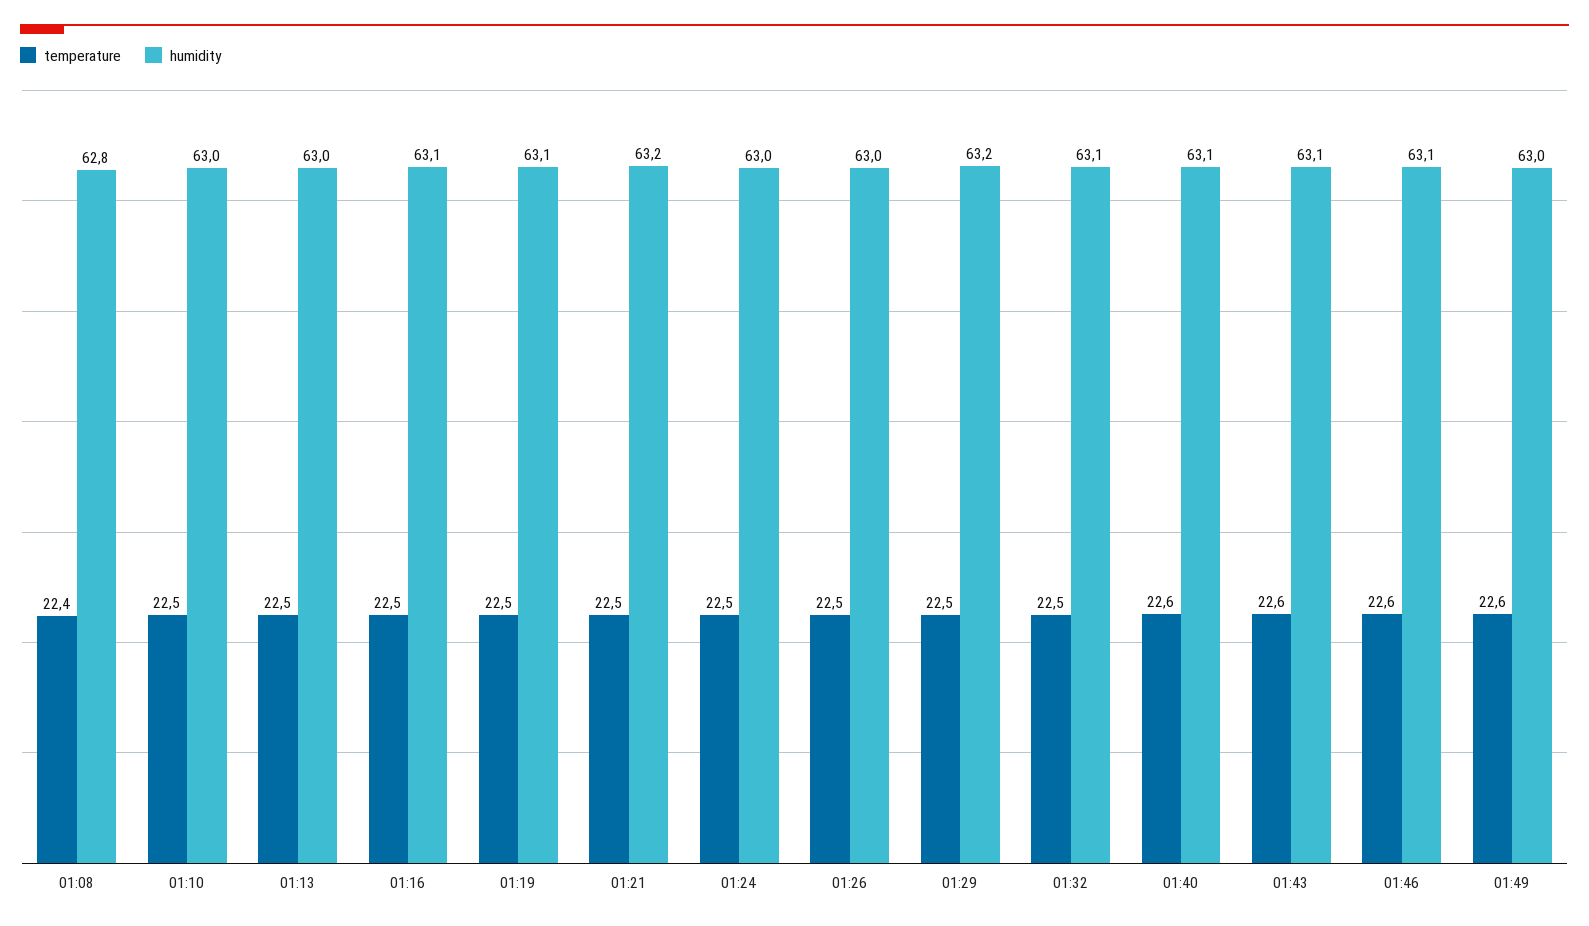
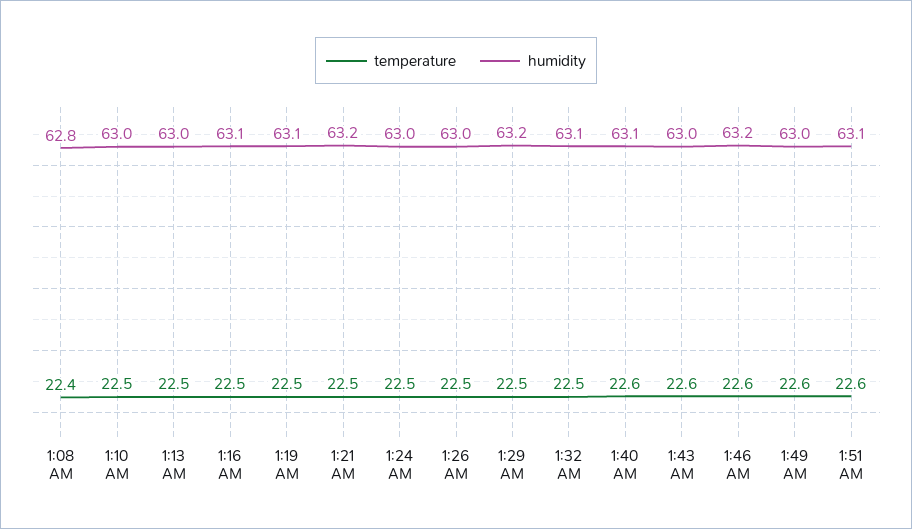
humidity, 01:43: 63.1 -> 63
humidity, 01:46: 63.1 -> 63.2
temperature, 1:51 AM: none -> 22.6
humidity, 1:51 AM: none -> 63.1

